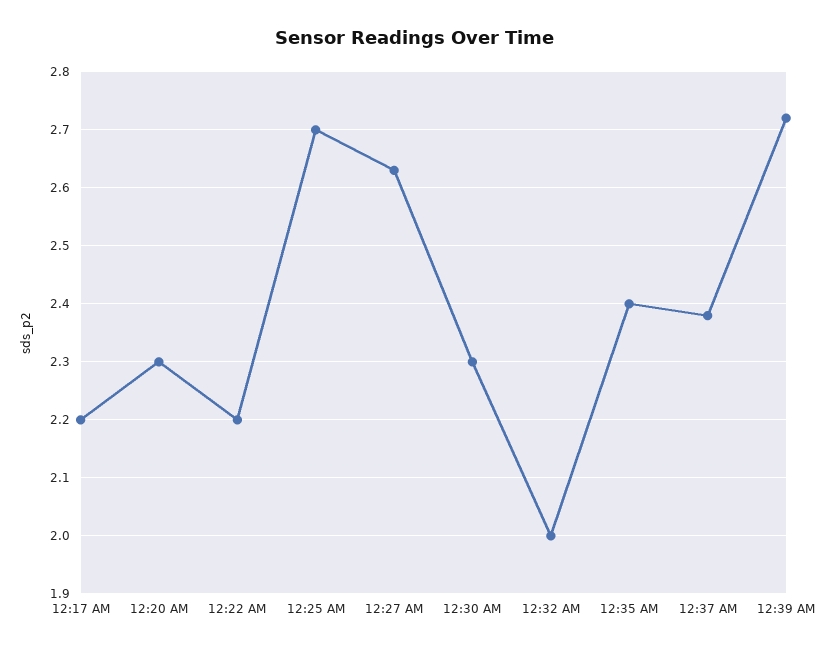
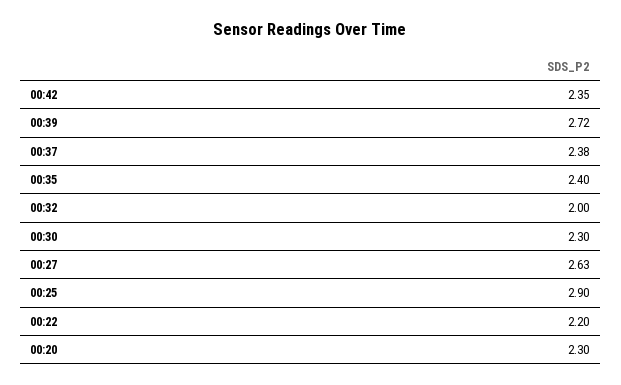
12:17 AM: 2.2 -> none
12:25 AM: 2.7 -> 2.9
00:42: none -> 2.35

